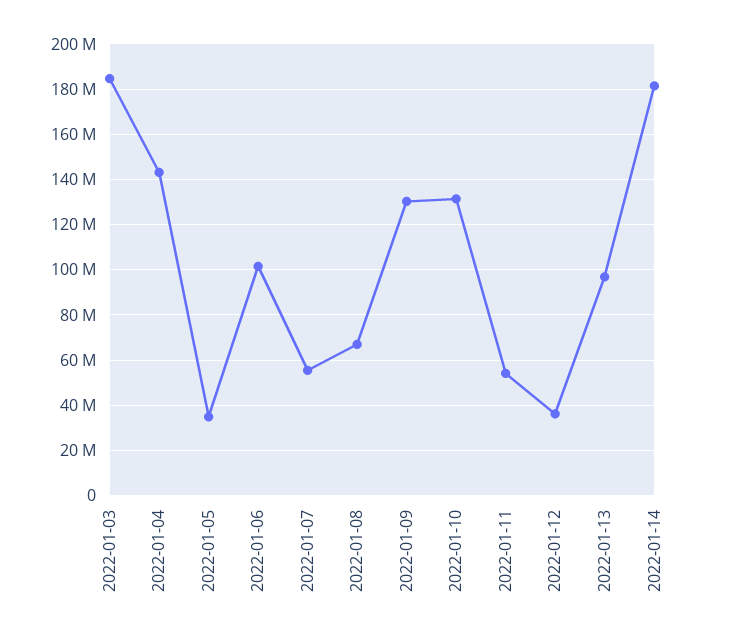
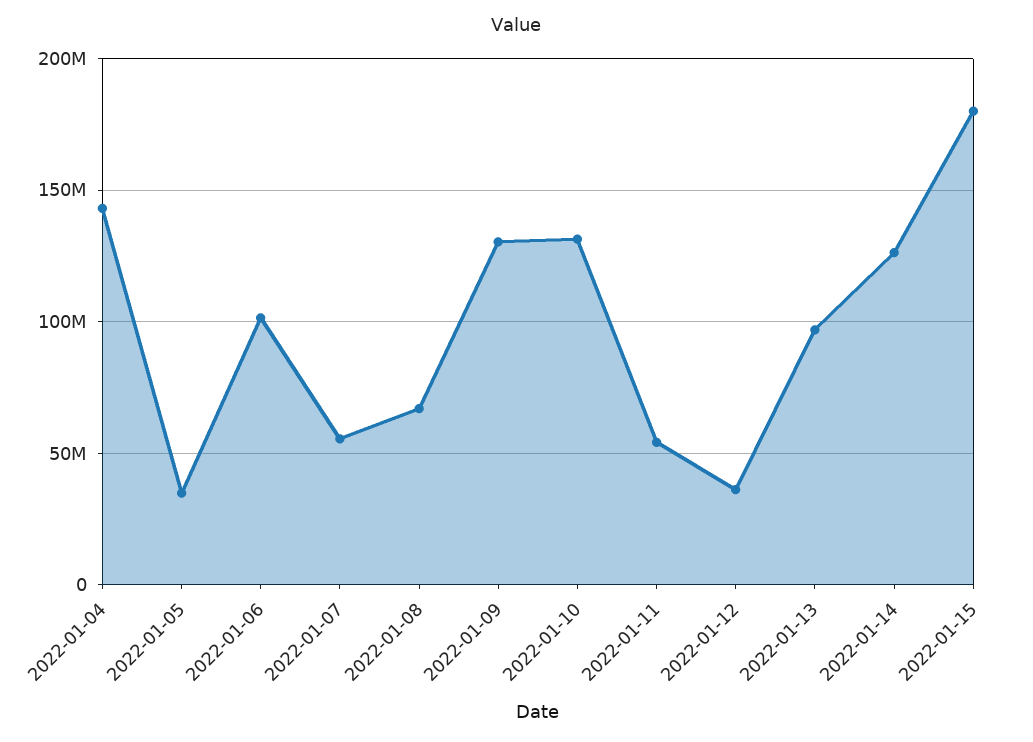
2022-01-03: 185000000 -> none
2022-01-14: 180000000 -> 125000000
2022-01-15: none -> 180000000

